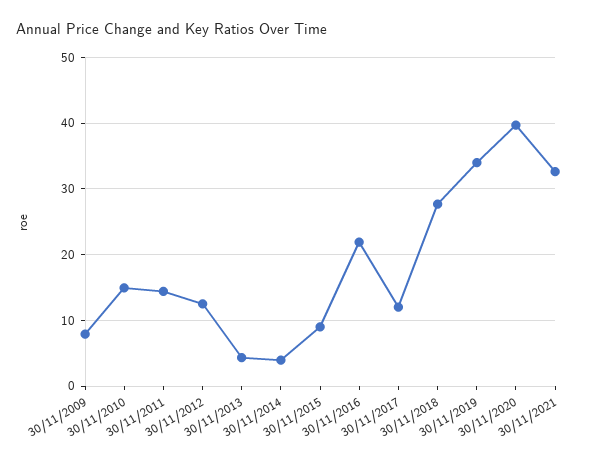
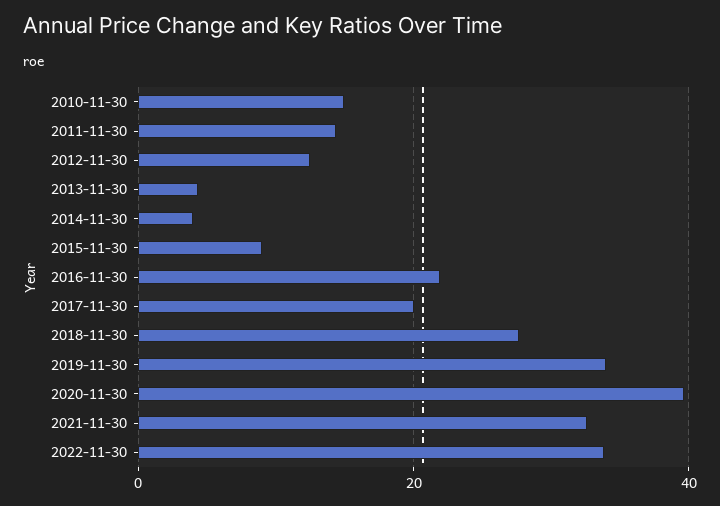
30/11/2009: 8 -> none
30/11/2017: 12 -> 20
2022-11-30: none -> 34

